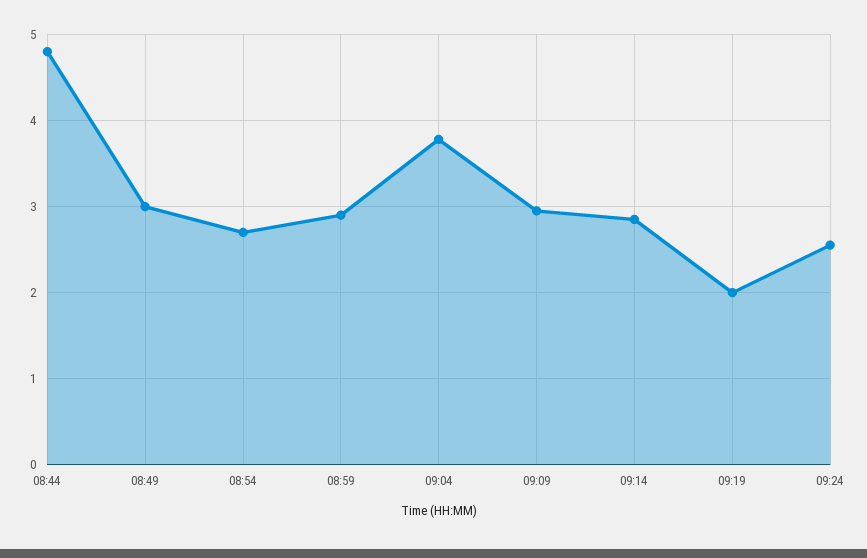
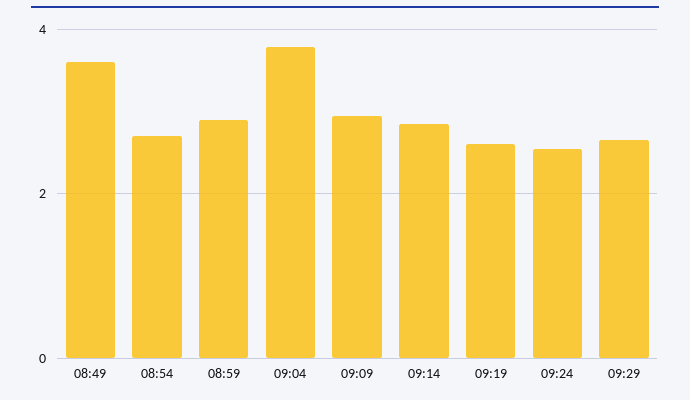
08:44: 4.8 -> none
08:49: 3 -> 3.6
09:19: 2 -> 2.6
09:29: none -> 2.6

